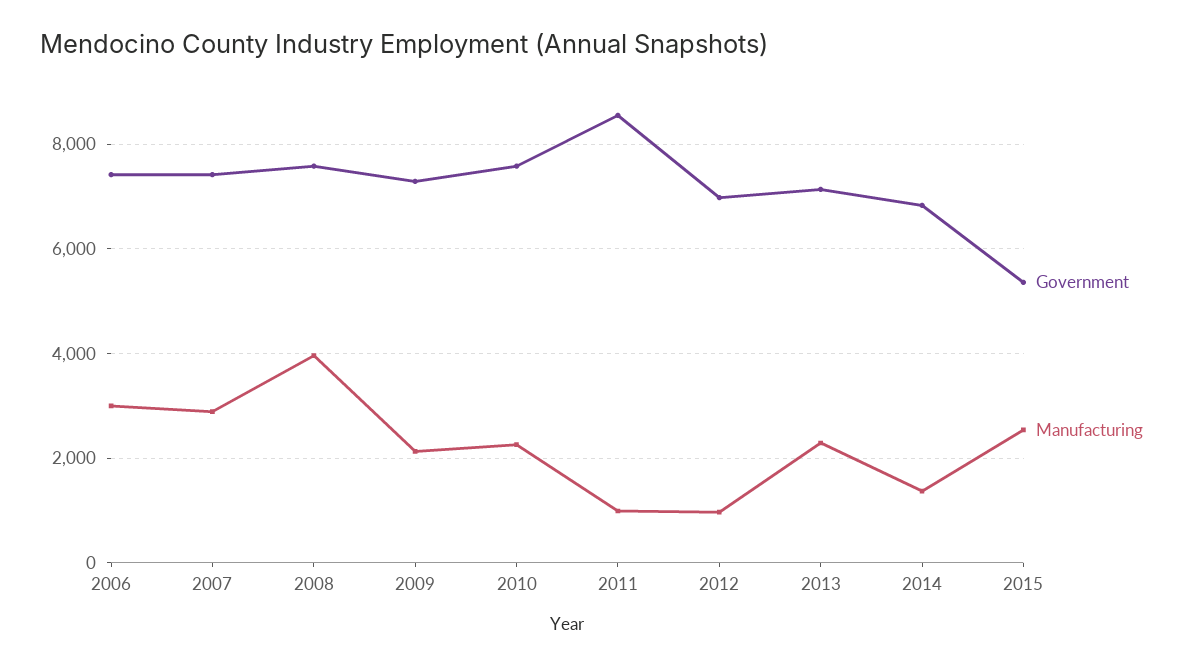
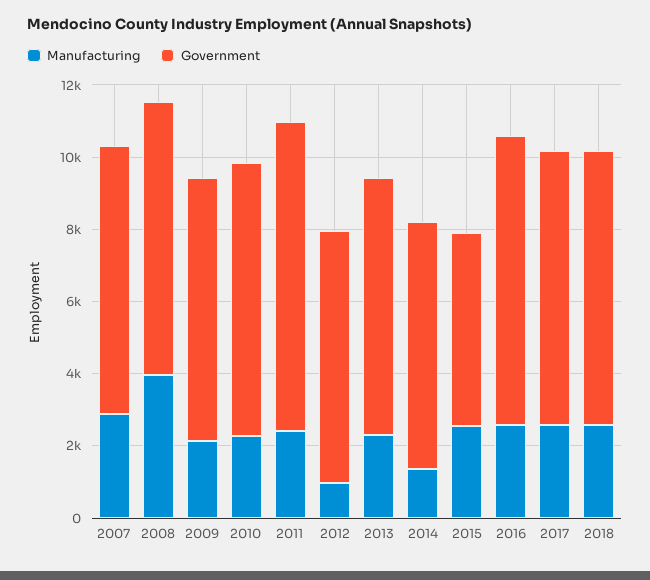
Government, 2006: 7400 -> none
Manufacturing, 2006: 3000 -> none
Manufacturing, 2011: 1000 -> 2500
Manufacturing, 2016: none -> 2500
Government, 2016: none -> 8000
Manufacturing, 2017: none -> 2500
Government, 2017: none -> 7500
Manufacturing, 2018: none -> 2500
Government, 2018: none -> 7500

